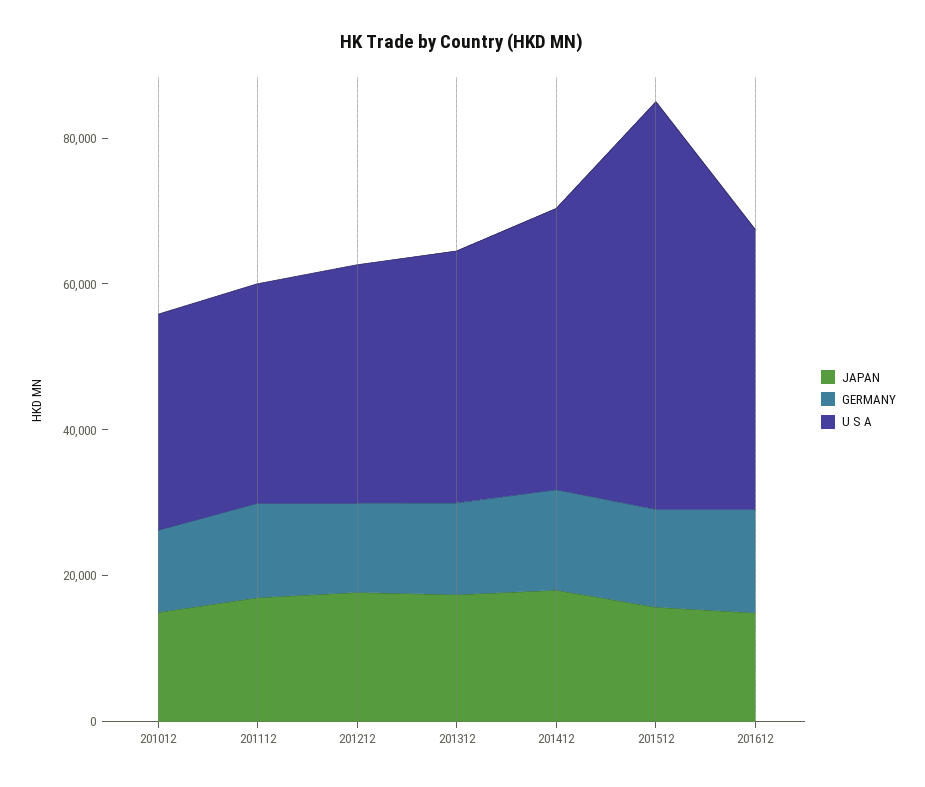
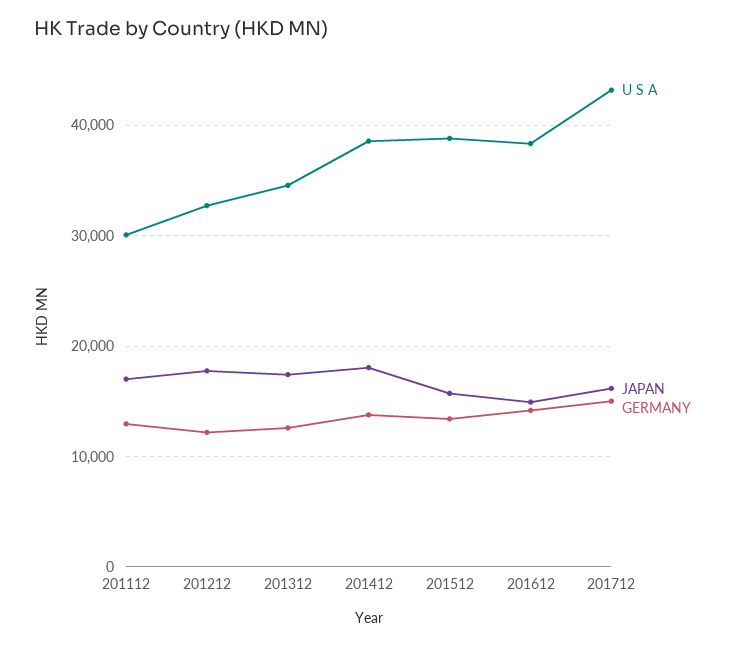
JAPAN, 201012: 15000 -> none
GERMANY, 201012: 10000 -> none
U S A, 201012: 30000 -> none
U S A, 201512: 55000 -> 39000
U S A, 201712: none -> 43000
JAPAN, 201712: none -> 16000
GERMANY, 201712: none -> 15000

